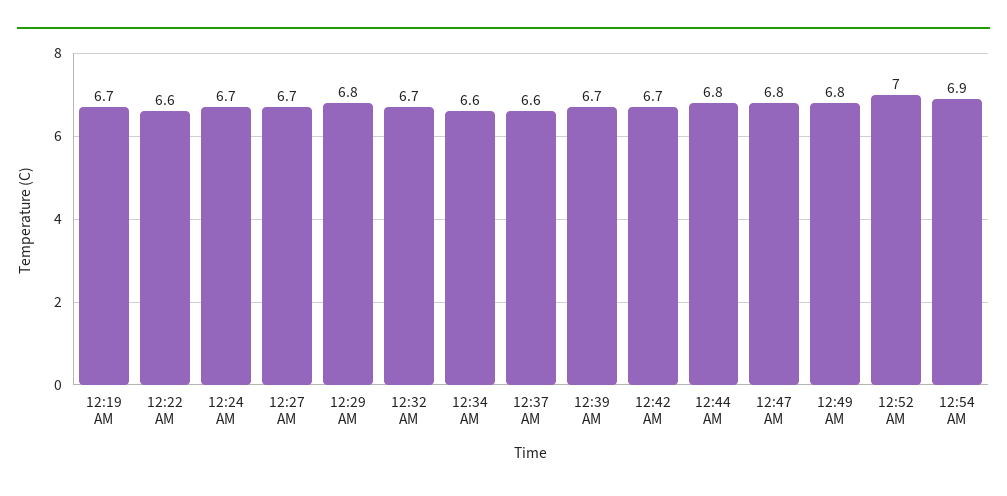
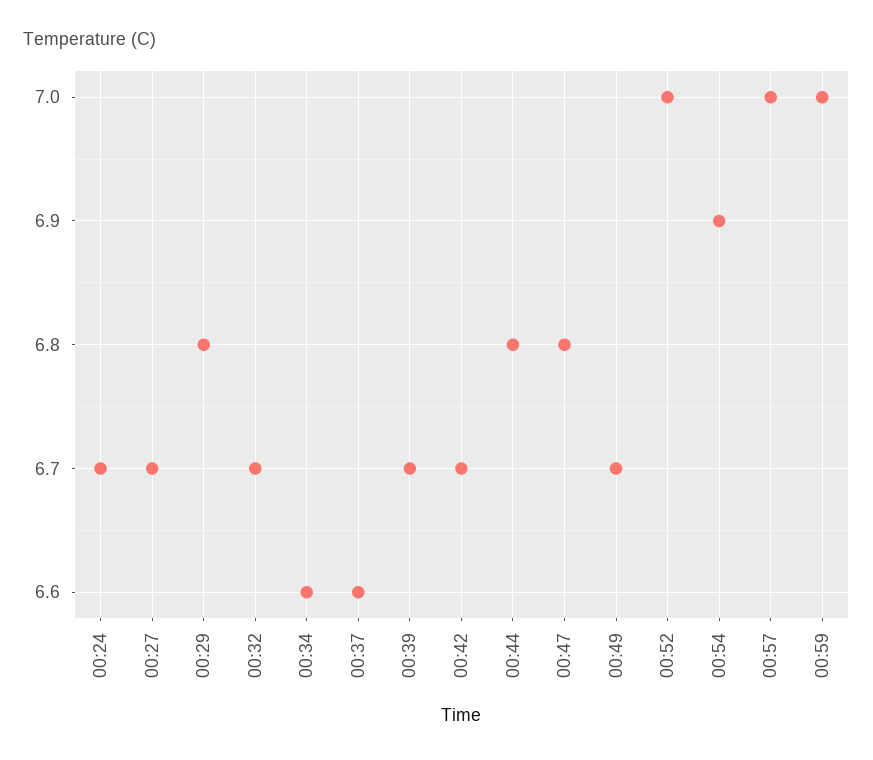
12:19 AM: 6.7 -> none
12:22 AM: 6.6 -> none
12:49 AM: 6.8 -> 6.7
00:57: none -> 7
00:59: none -> 7

